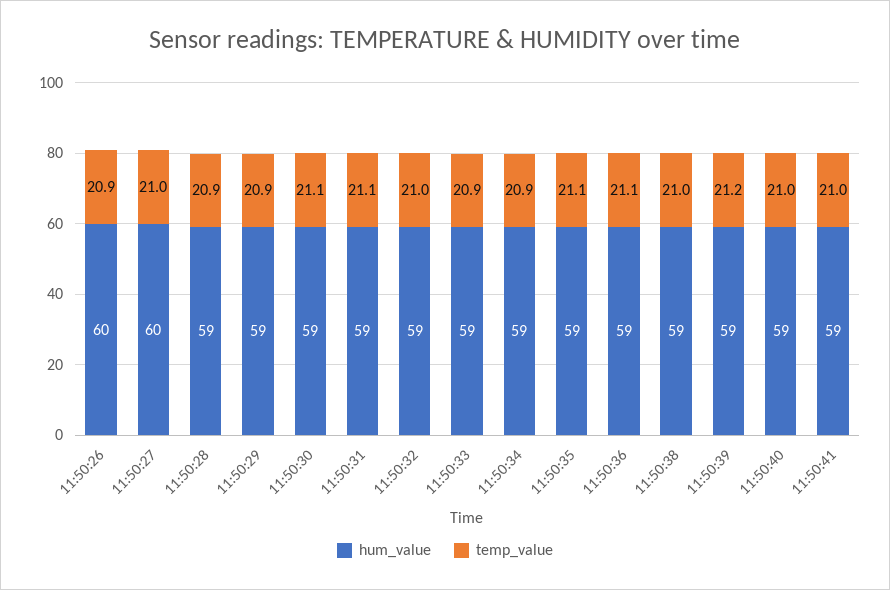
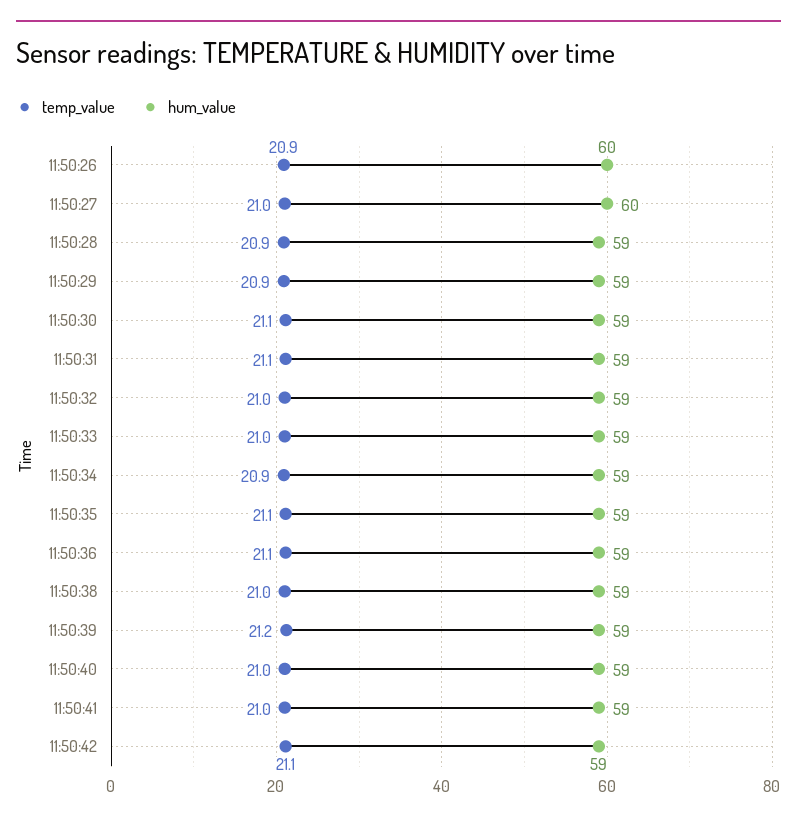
temp_value, 11:50:33: 20.9 -> 21
temp_value, 11:50:42: none -> 21.1
hum_value, 11:50:42: none -> 59

